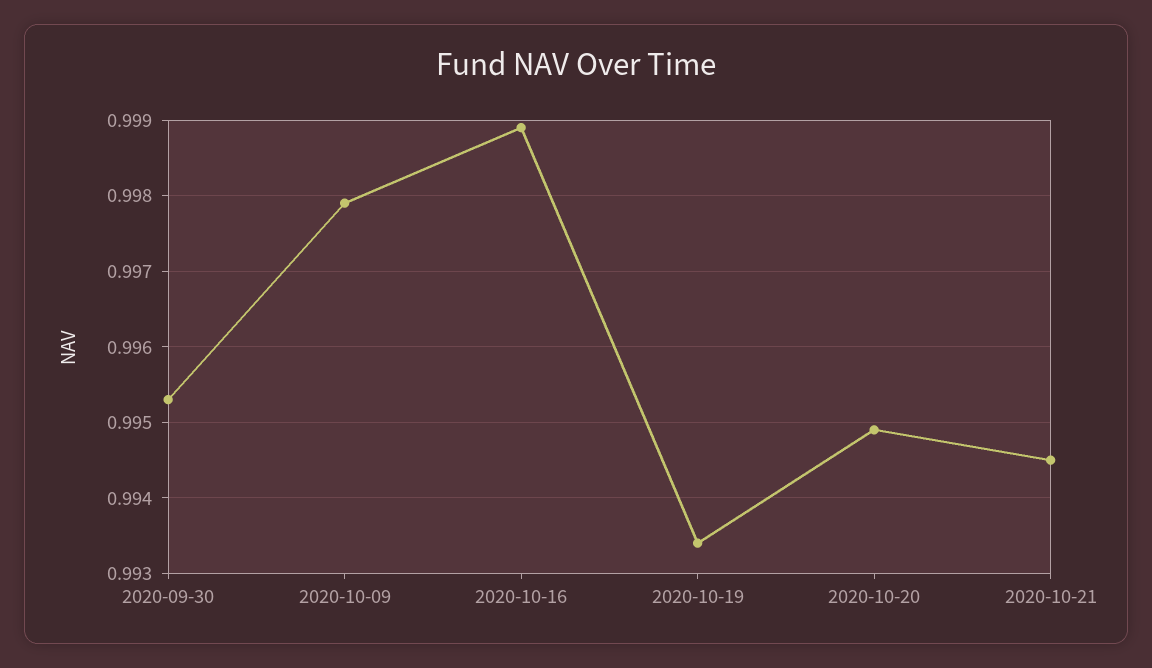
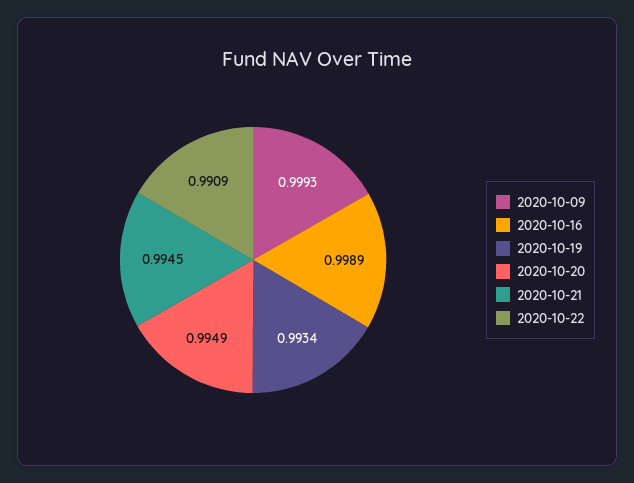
2020-09-30: 0.9953 -> none
2020-10-09: 0.9979 -> 0.9993
2020-10-22: none -> 0.9909

